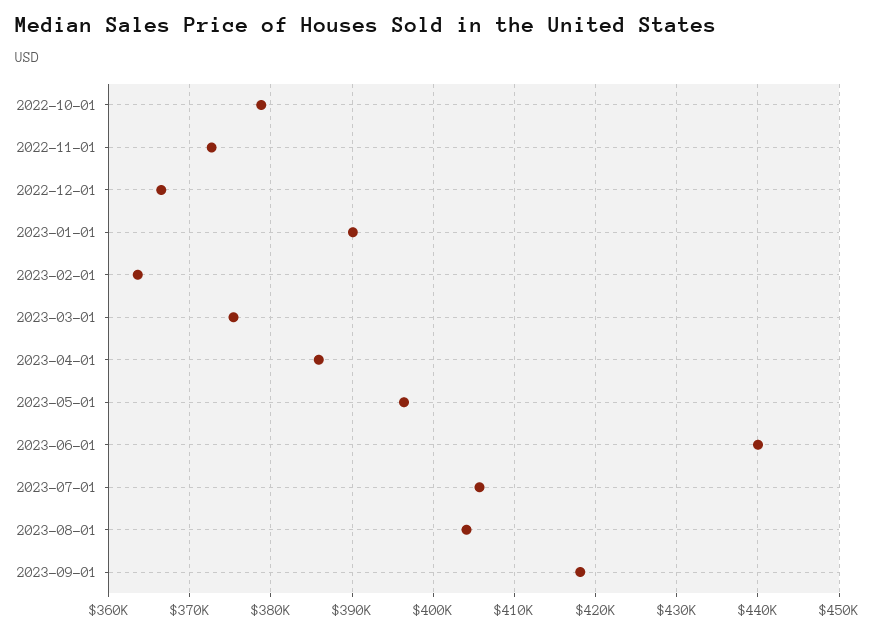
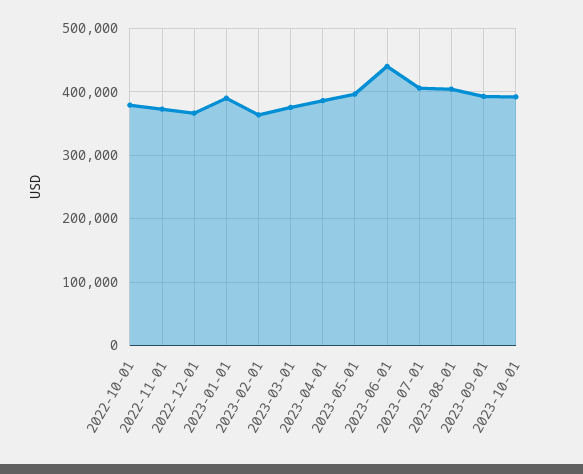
2023-09-01: 418000 -> 390000
2023-10-01: none -> 390000

